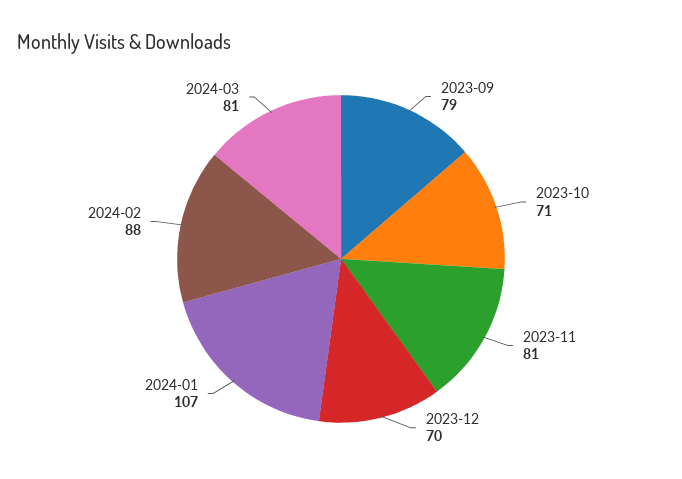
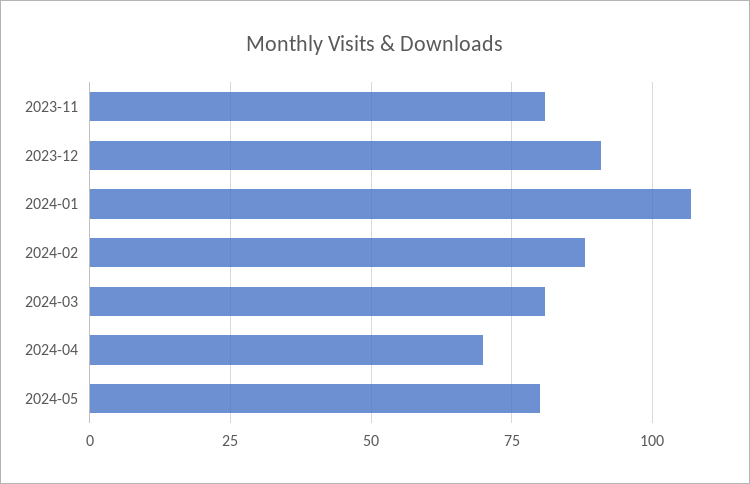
2023-09: 79 -> none
2023-10: 71 -> none
2023-12: 70 -> 90
2024-04: none -> 70
2024-05: none -> 80

